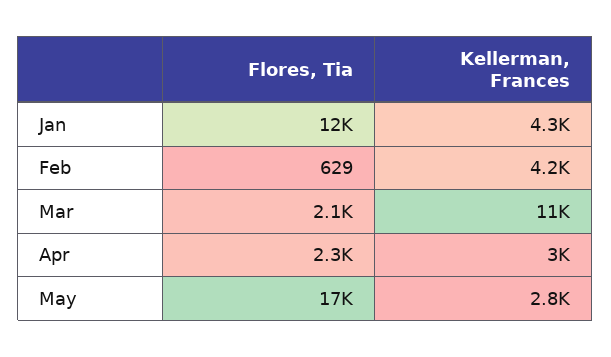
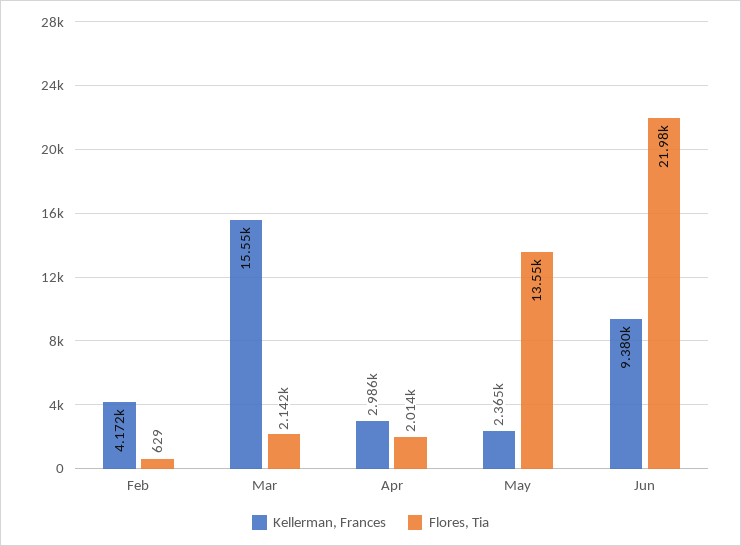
Flores, Tia, Jan: 12000 -> none
Kellerman, Frances, Jan: 4300 -> none
Kellerman, Frances, Mar: 11000 -> 15550
Flores, Tia, Apr: 2300 -> 2014
Flores, Tia, May: 17000 -> 13550
Kellerman, Frances, May: 2800 -> 2365
Kellerman, Frances, Jun: none -> 9380
Flores, Tia, Jun: none -> 21980

